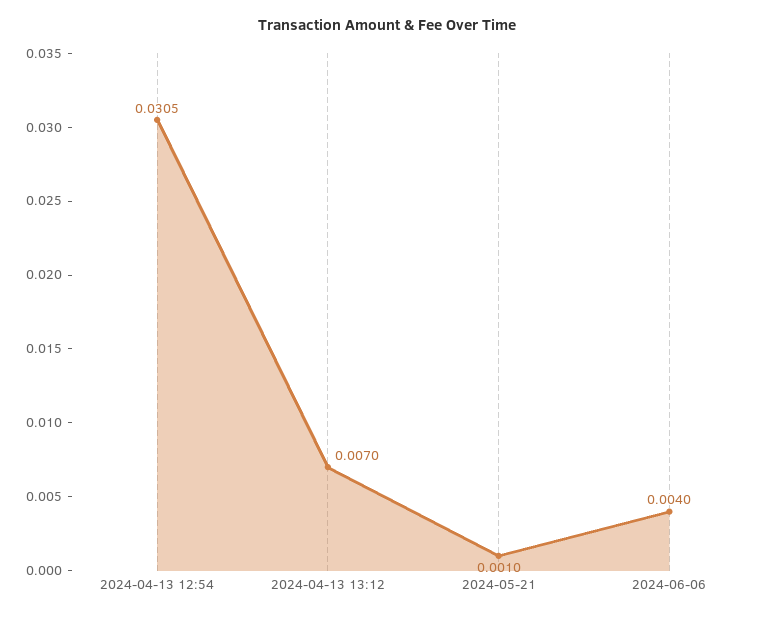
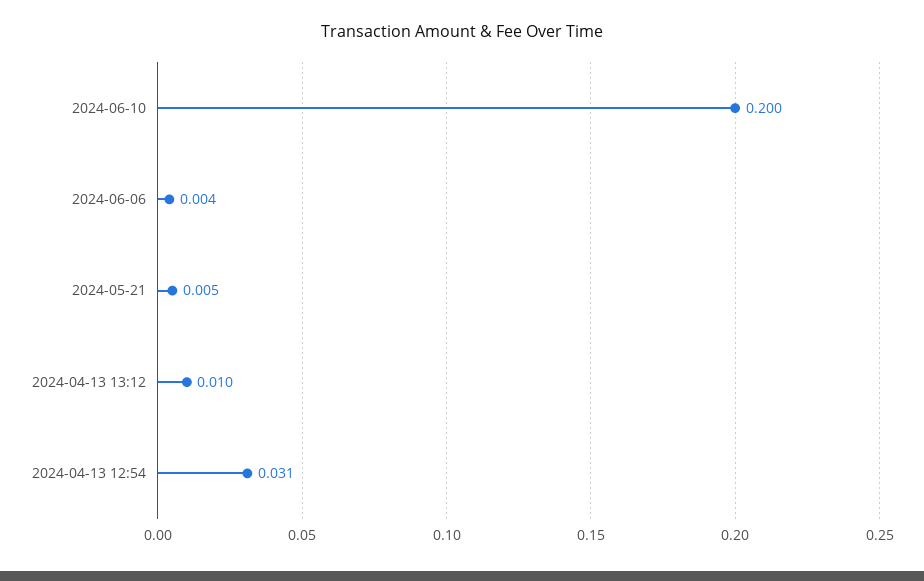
2024-04-13 13:12: 0.007 -> 0.01
2024-05-21: 0.001 -> 0.005
2024-06-10: none -> 0.2

